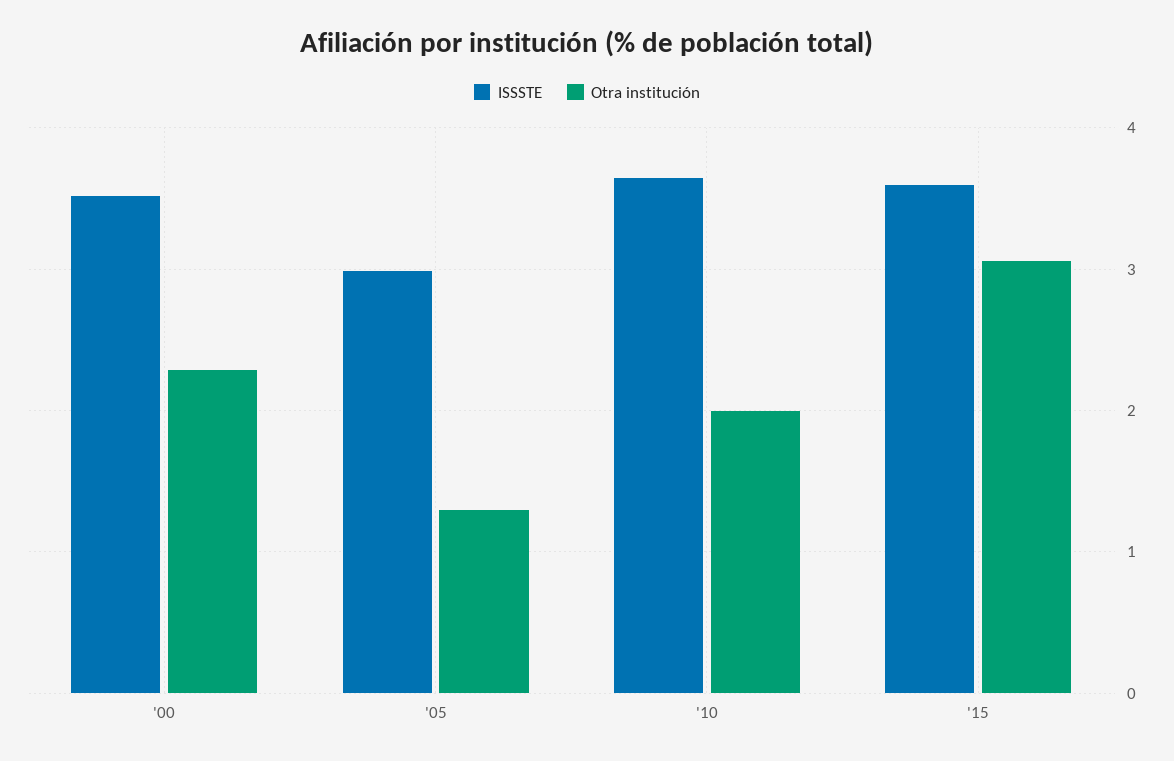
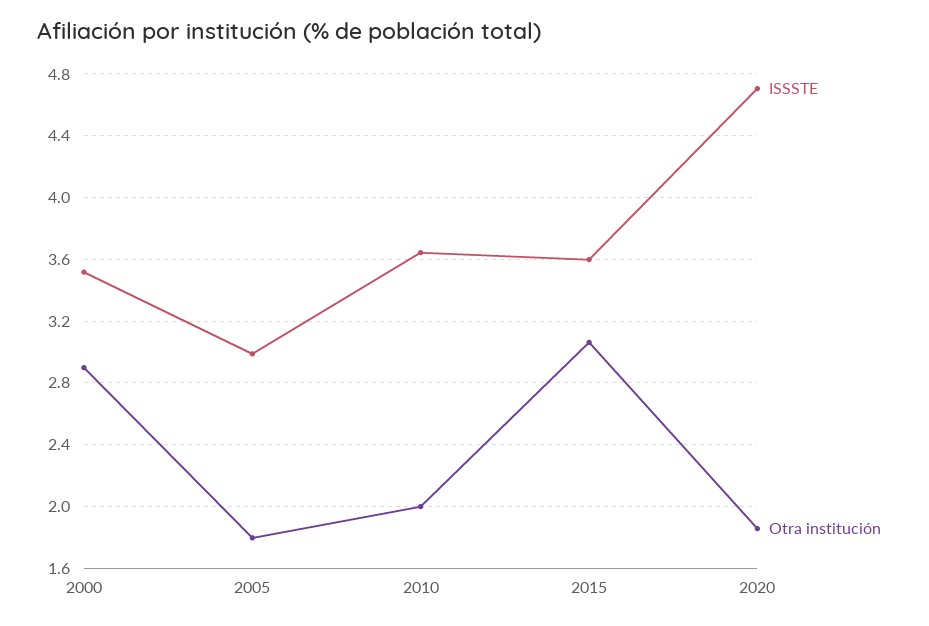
Otra institución, '00: 2.3 -> 2.9
Otra institución, '05: 1.3 -> 1.8
ISSSTE, 2020: none -> 4.7
Otra institución, 2020: none -> 1.85

